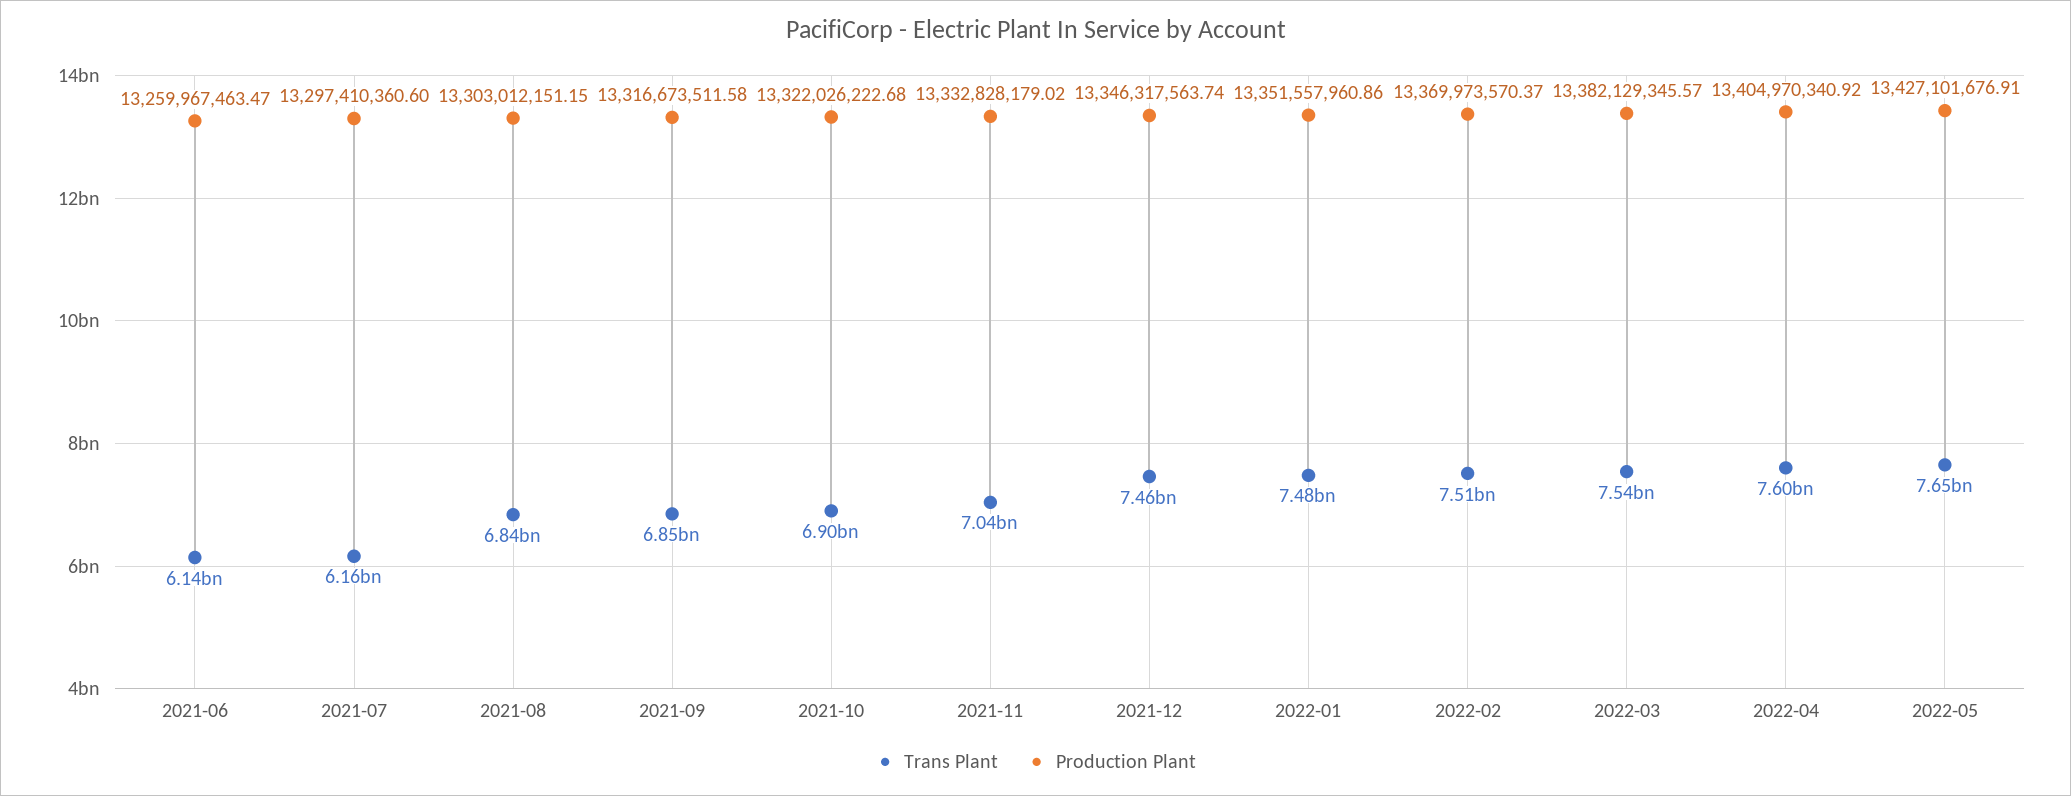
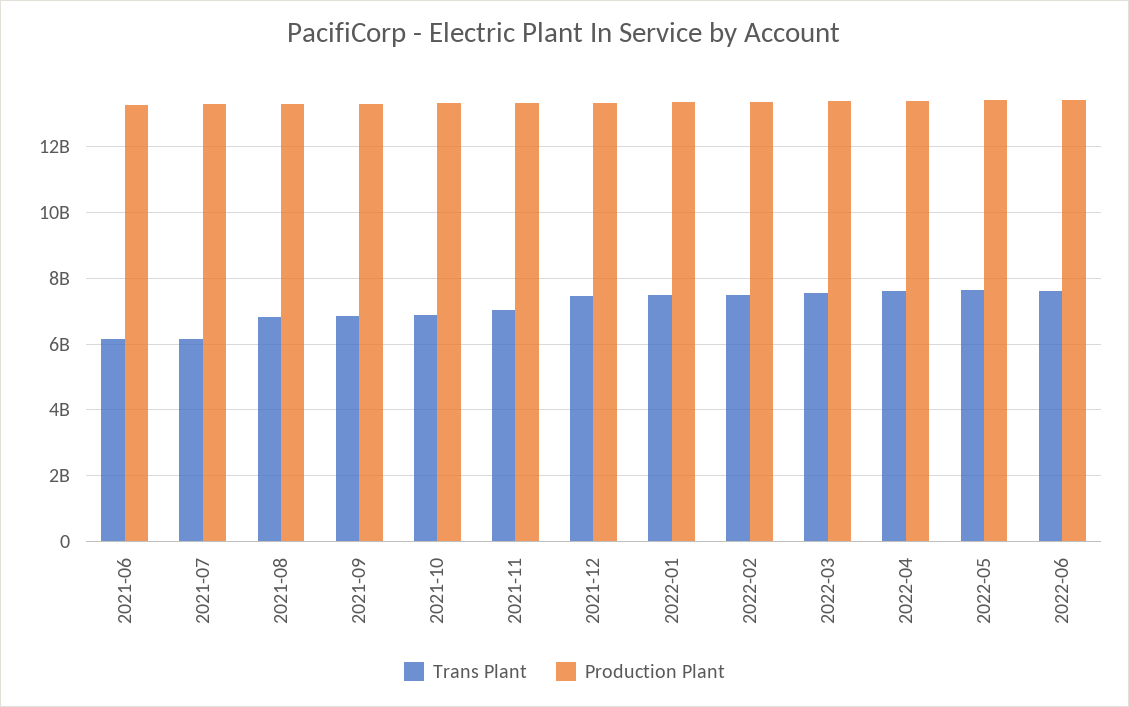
Trans Plant, 2022-06: none -> 7600000000
Production Plant, 2022-06: none -> 13400000000

